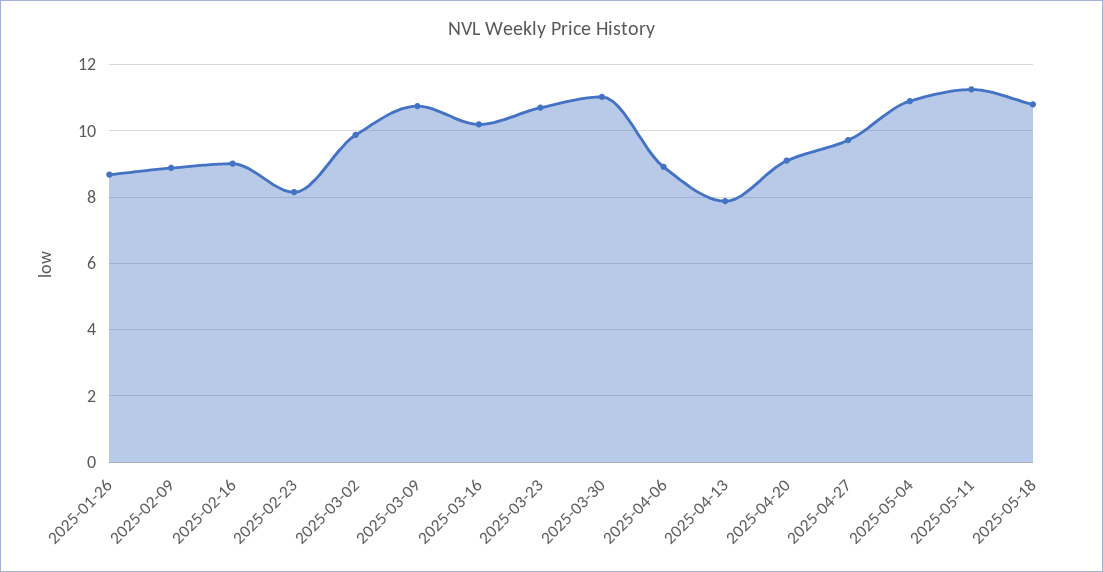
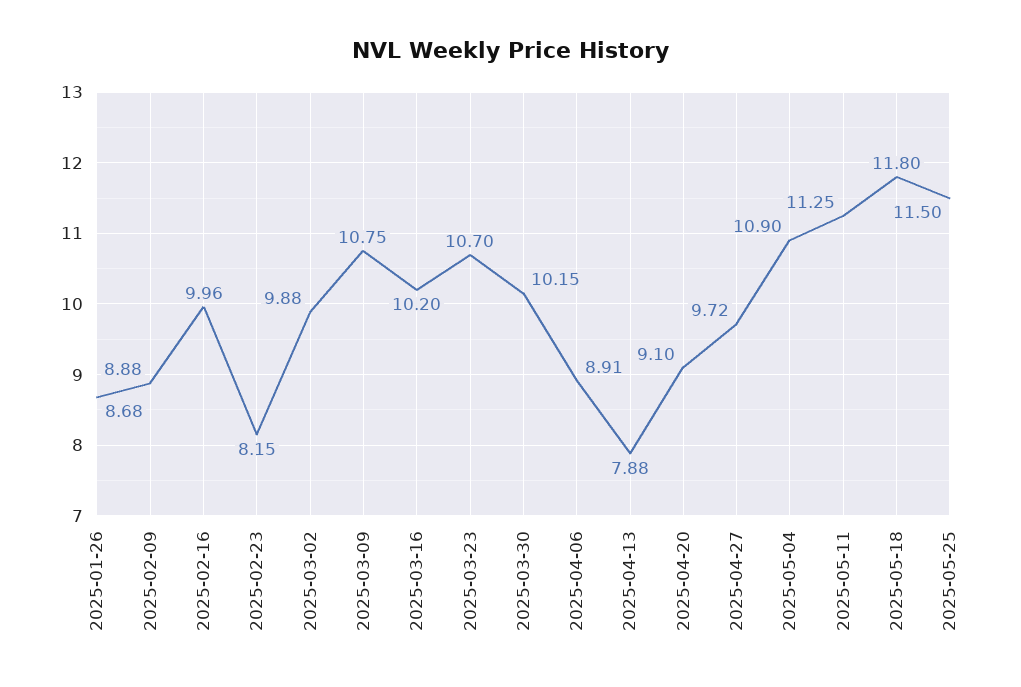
2025-02-16: 9 -> 9.96
2025-03-30: 11 -> 10.15
2025-05-18: 10.8 -> 11.8
2025-05-25: none -> 11.5

